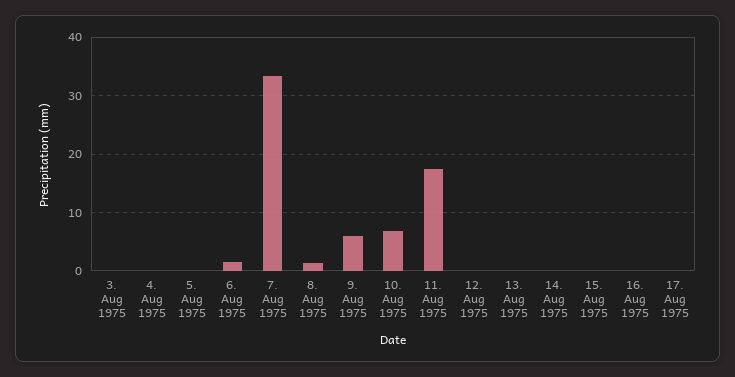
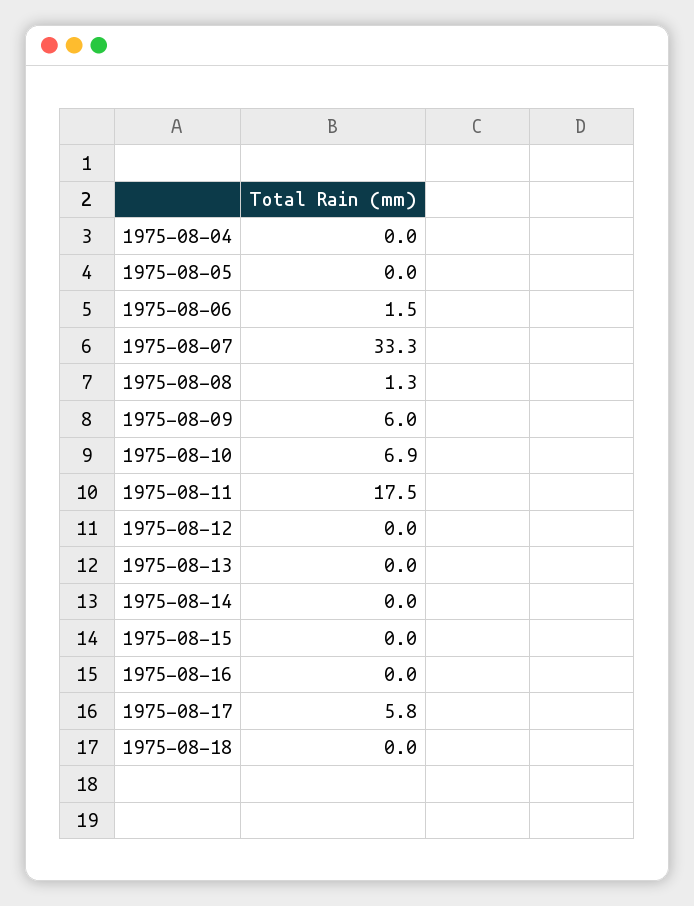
3. Aug 1975: 0 -> none
17. Aug 1975: 0 -> 5.8
1975-08-18: none -> 0

